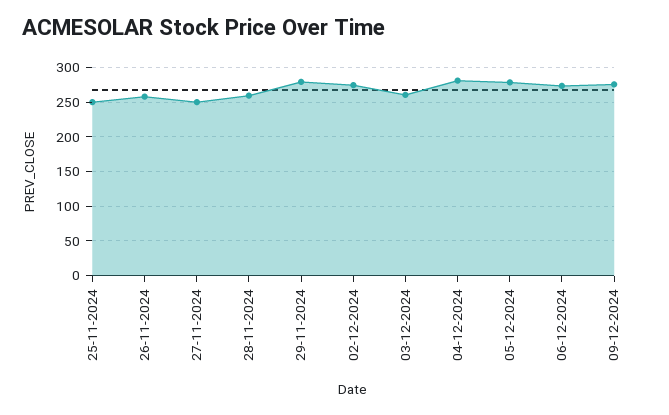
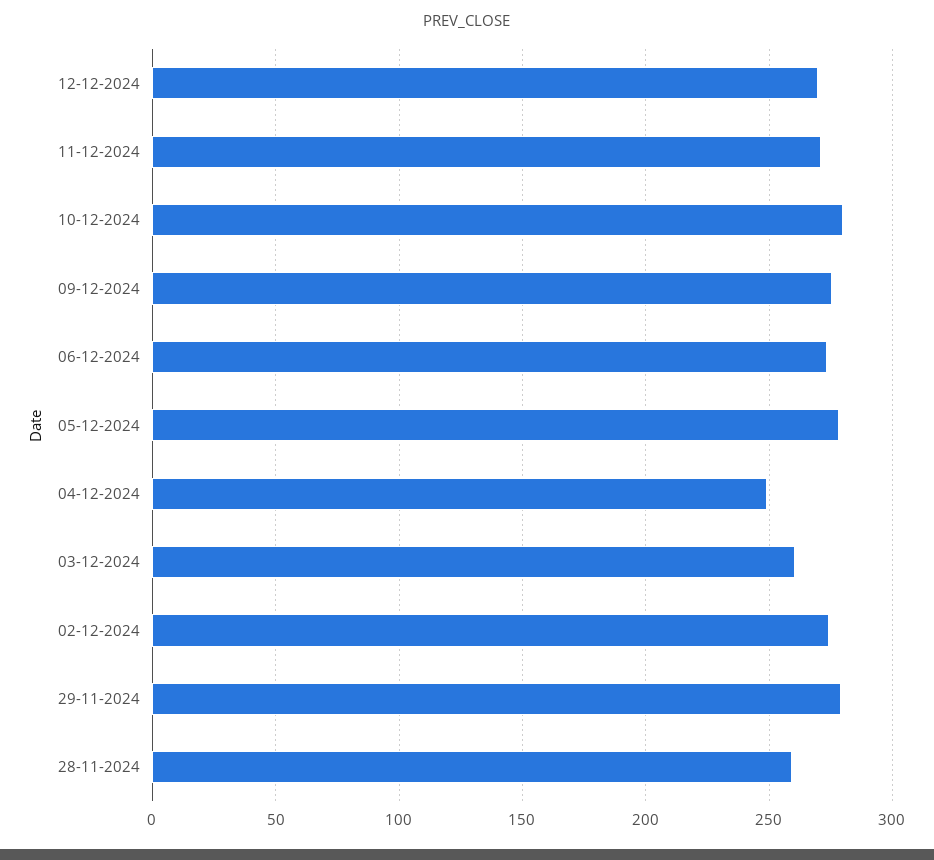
25-11-2024: 250 -> none
26-11-2024: 260 -> none
27-11-2024: 250 -> none
04-12-2024: 280 -> 250
12-12-2024: none -> 270
11-12-2024: none -> 270
10-12-2024: none -> 280

